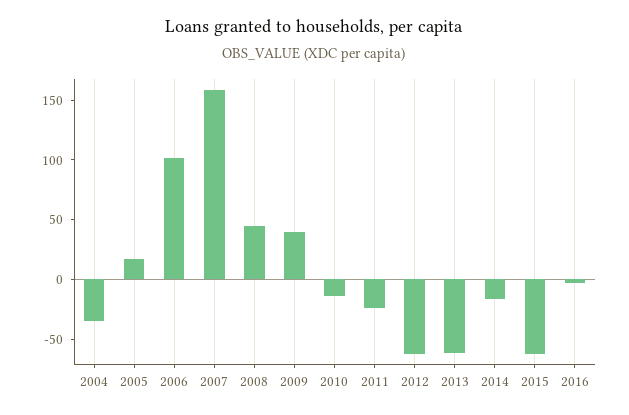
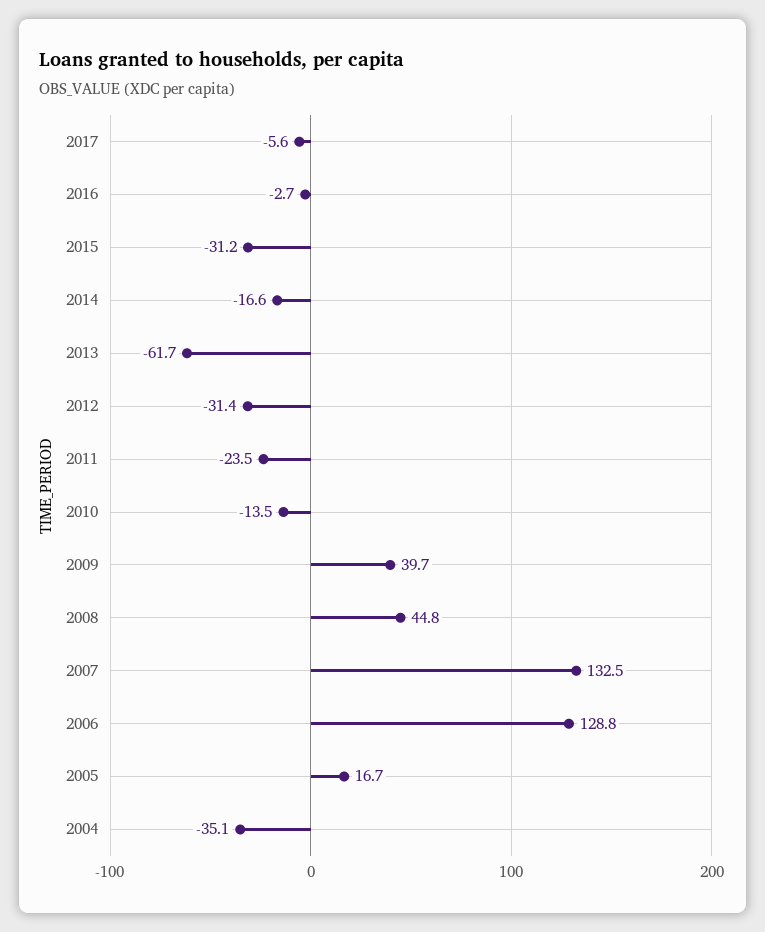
2006: 100 -> 128.8
2007: 160 -> 132.5
2012: -60 -> -31.4
2015: -60 -> -31.2
2017: none -> -5.6

